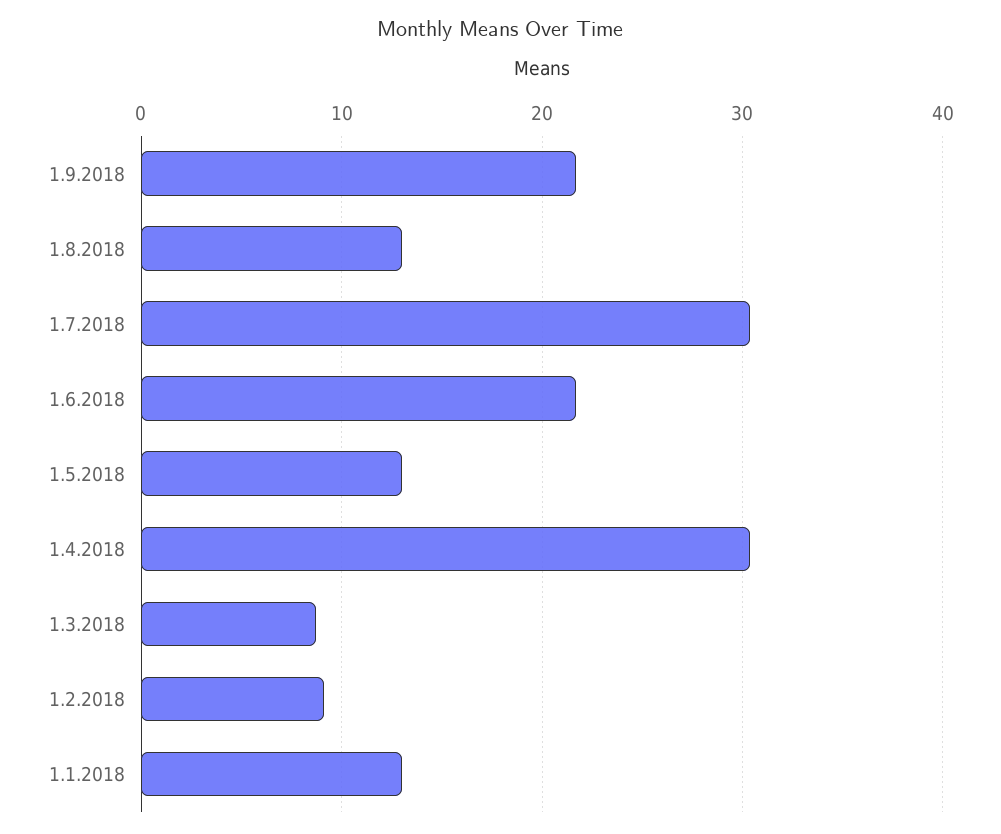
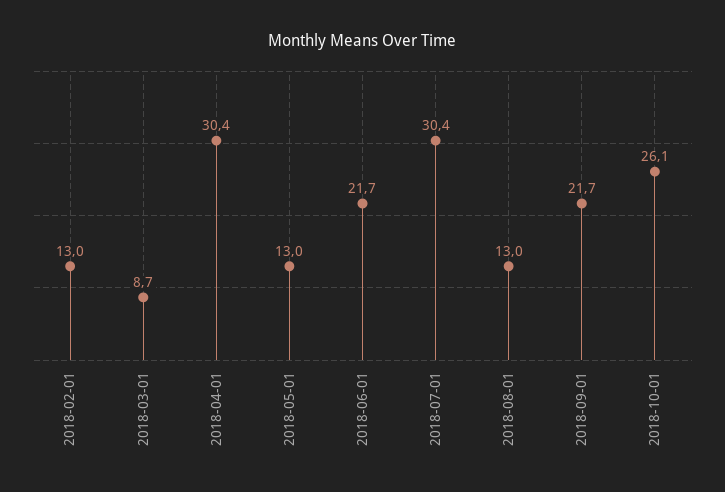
1.2.2018: 9 -> 13
1.1.2018: 13 -> none
2018-10-01: none -> 26.1

